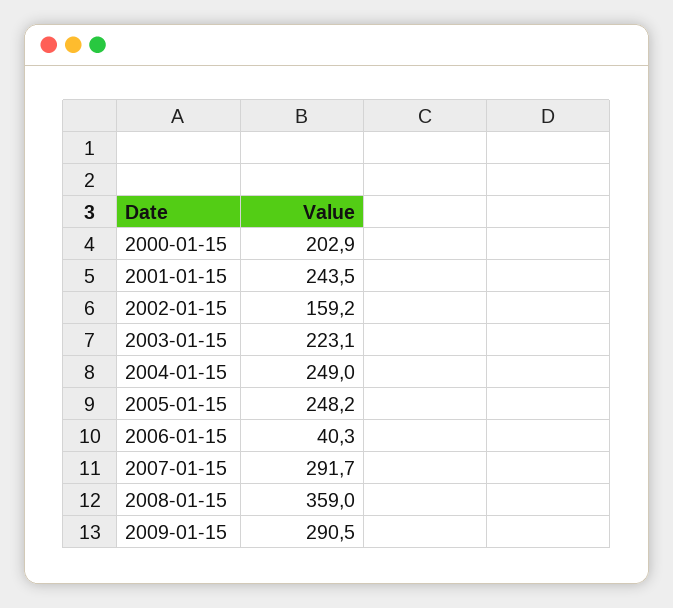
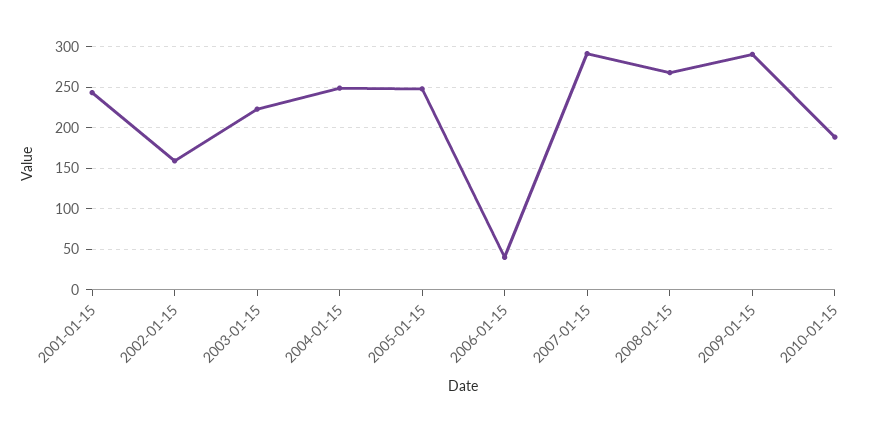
2000-01-15: 202.9 -> none
2008-01-15: 359 -> 270
2010-01-15: none -> 190

